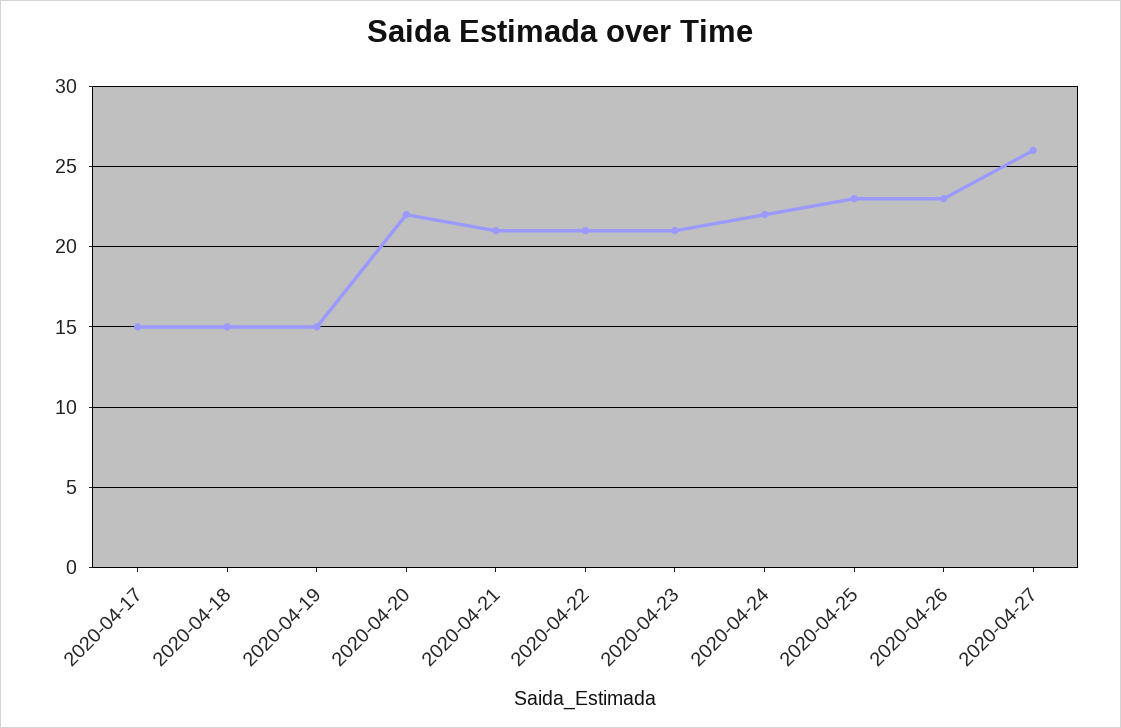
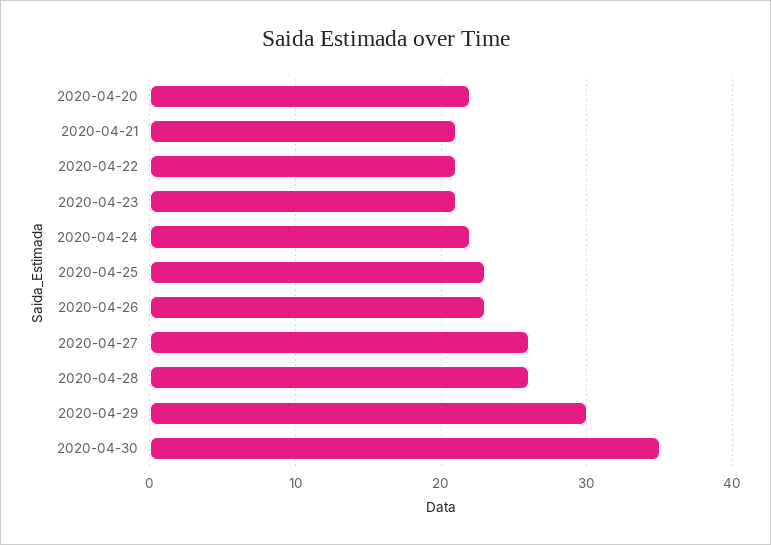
2020-04-17: 15 -> none
2020-04-18: 15 -> none
2020-04-19: 15 -> none
2020-04-28: none -> 26
2020-04-29: none -> 30
2020-04-30: none -> 35

